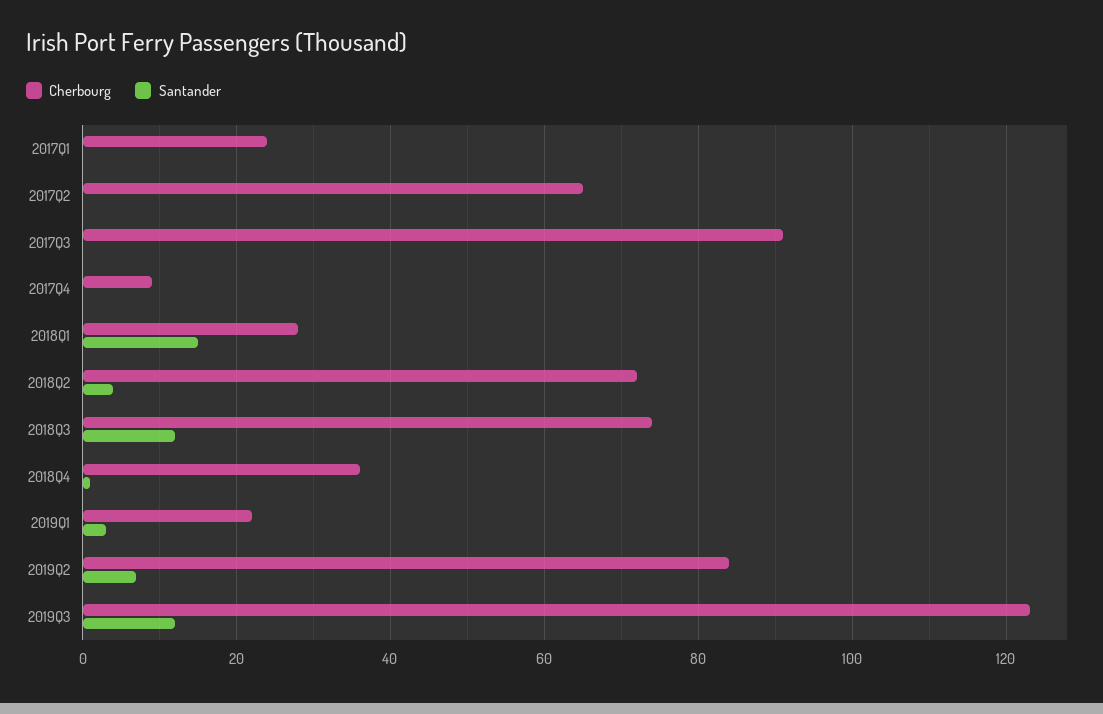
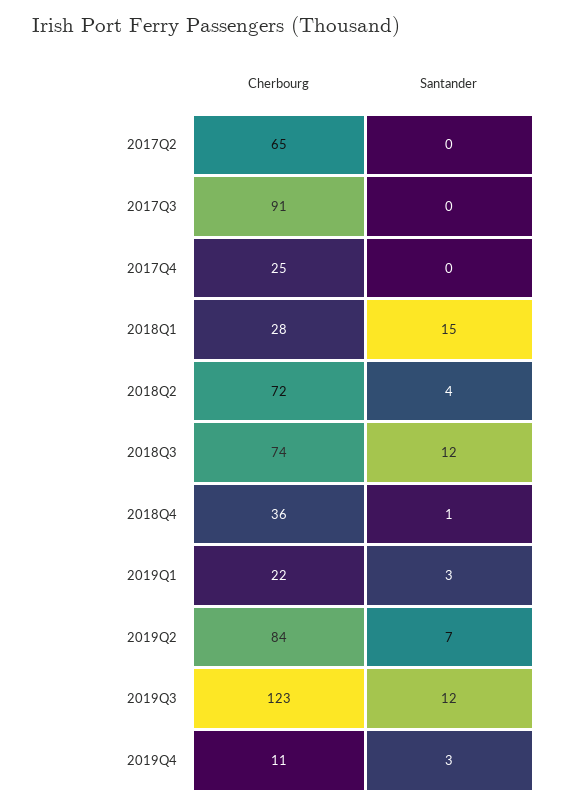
Cherbourg, 2017Q1: 25 -> none
Santander, 2017Q1: 0 -> none
Cherbourg, 2017Q4: 10 -> 25
Cherbourg, 2019Q4: none -> 11
Santander, 2019Q4: none -> 3

